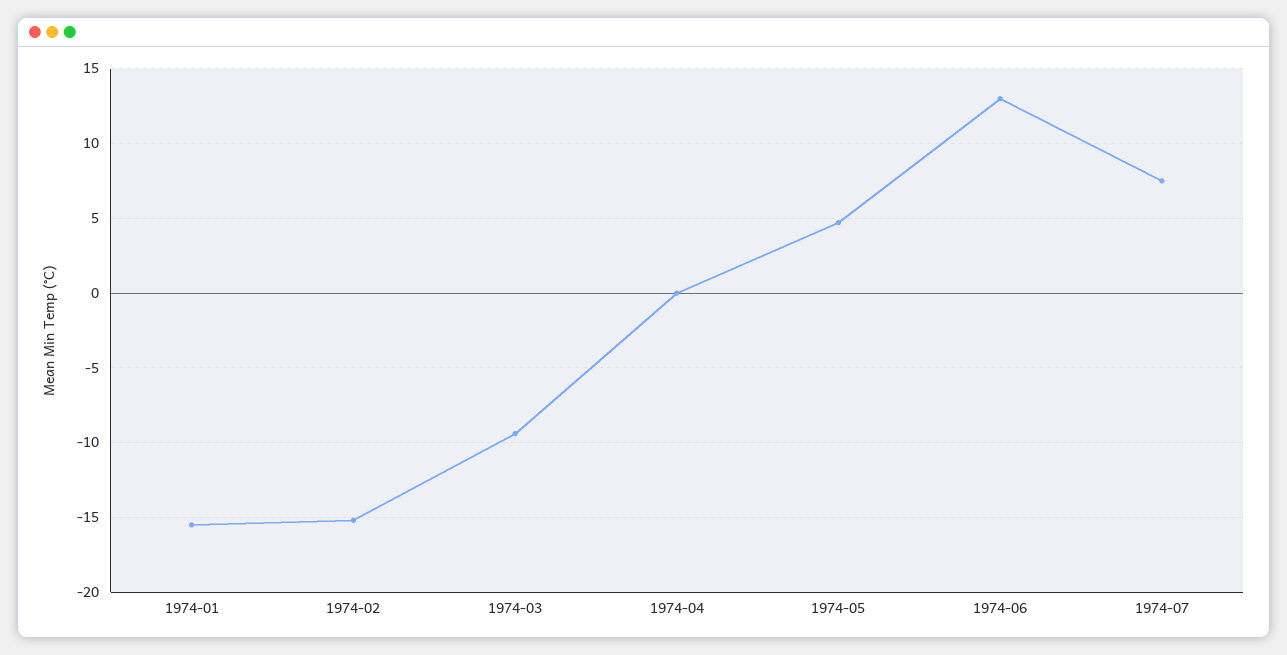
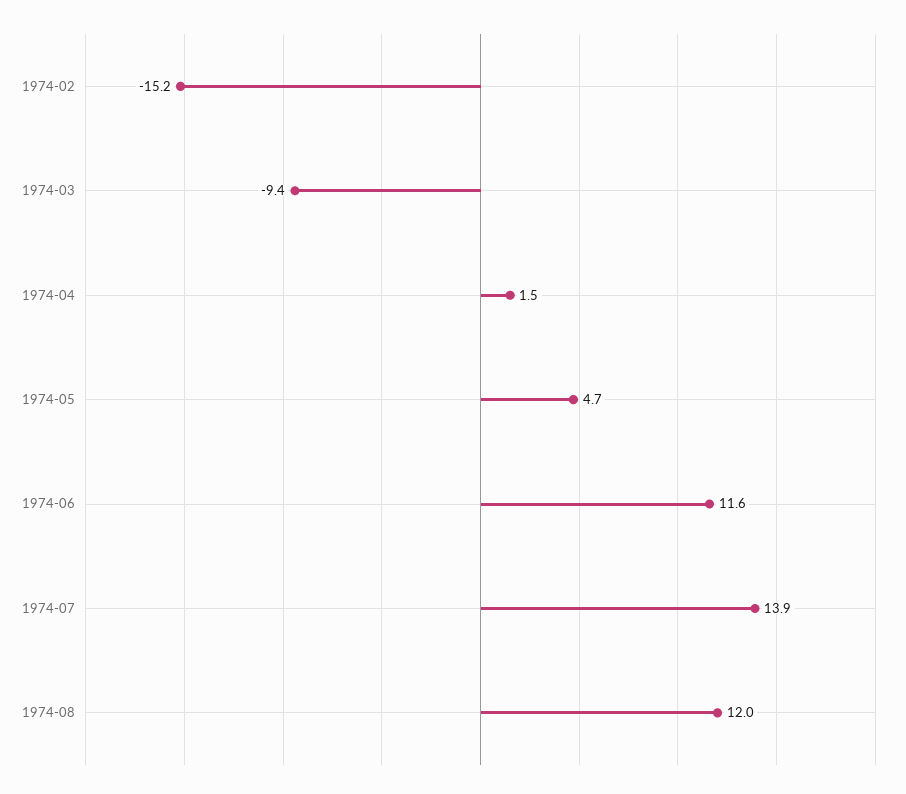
1974-01: -15.5 -> none
1974-04: 0 -> 1.5
1974-06: 13 -> 11.6
1974-07: 7.5 -> 13.9
1974-08: none -> 12

